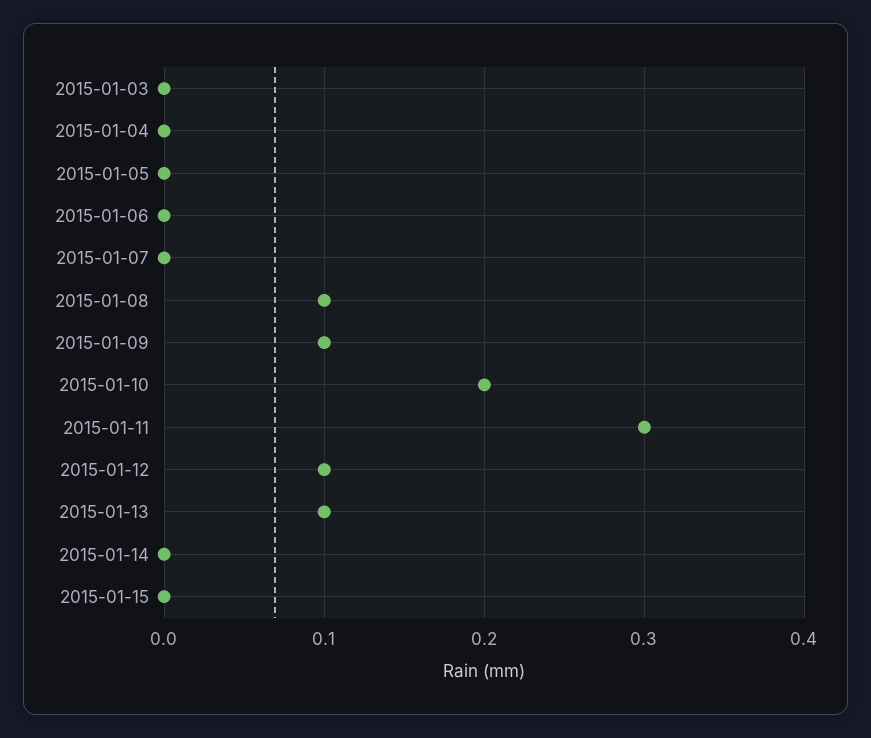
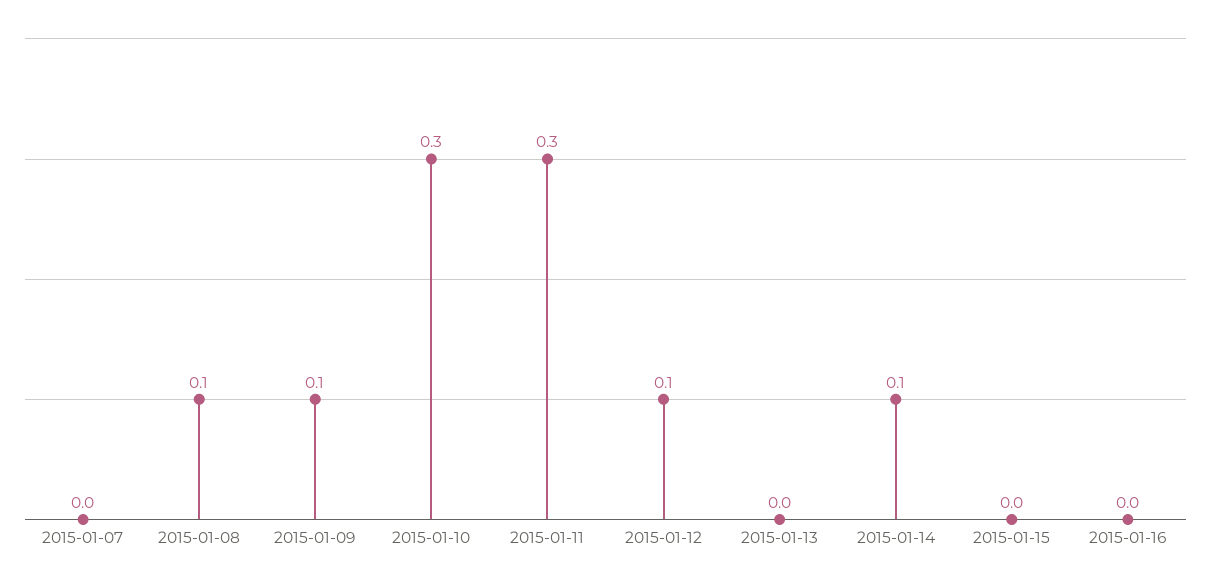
2015-01-03: 0 -> none
2015-01-04: 0 -> none
2015-01-05: 0 -> none
2015-01-06: 0 -> none
2015-01-10: 0.2 -> 0.3
2015-01-13: 0.1 -> 0
2015-01-14: 0 -> 0.1
2015-01-16: none -> 0

